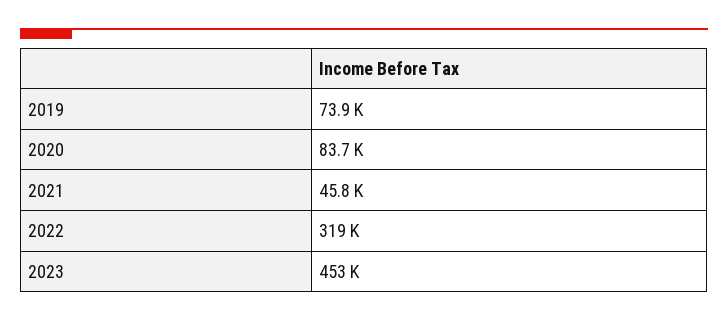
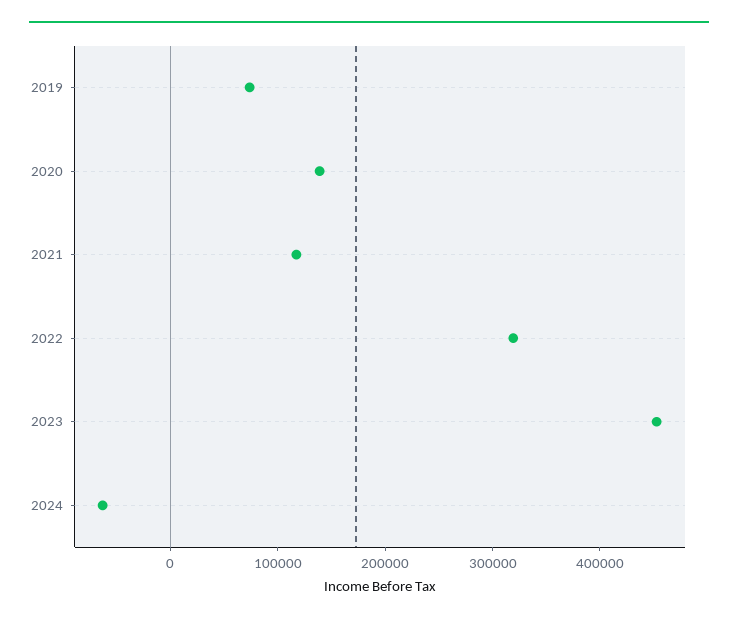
2020: 83700 -> 140000
2021: 45800 -> 120000
2024: none -> -60000

